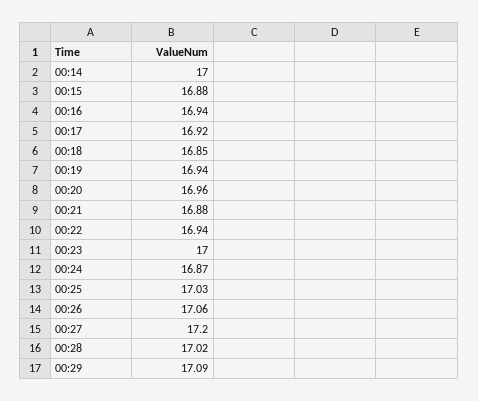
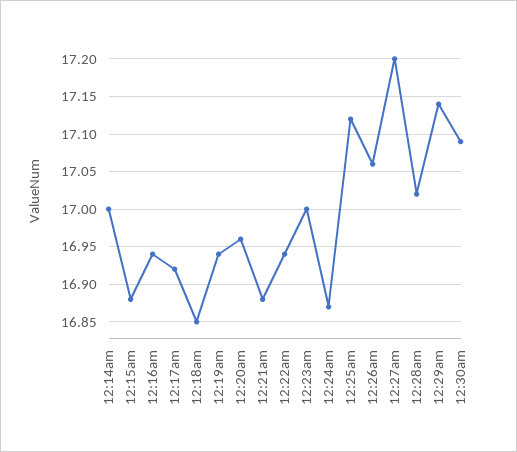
00:25: 17.03 -> 17.12
00:29: 17.09 -> 17.14
12:30am: none -> 17.09

